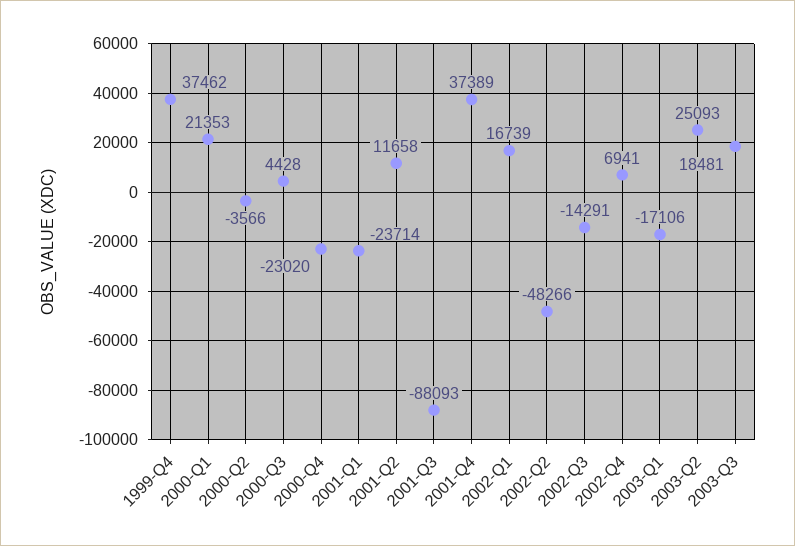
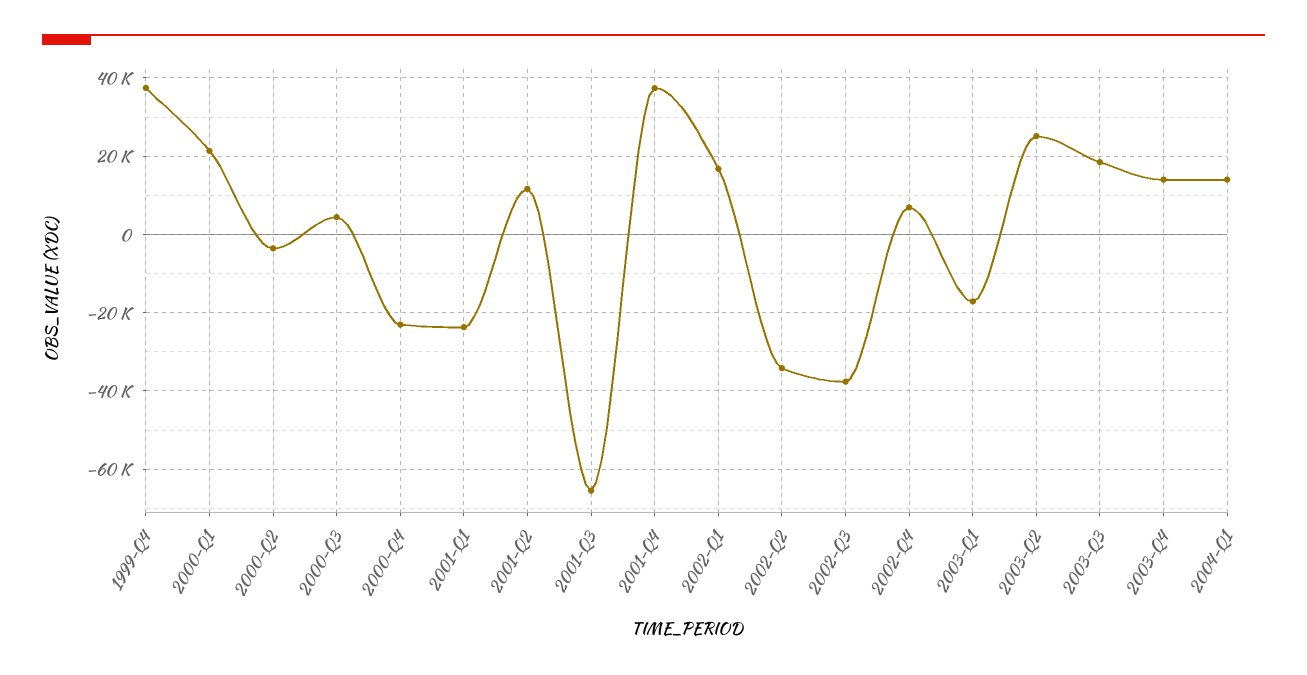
2001-Q3: -88093 -> -66000
2002-Q2: -48266 -> -34000
2002-Q3: -14291 -> -38000
2003-Q4: none -> 14000
2004-Q1: none -> 14000

